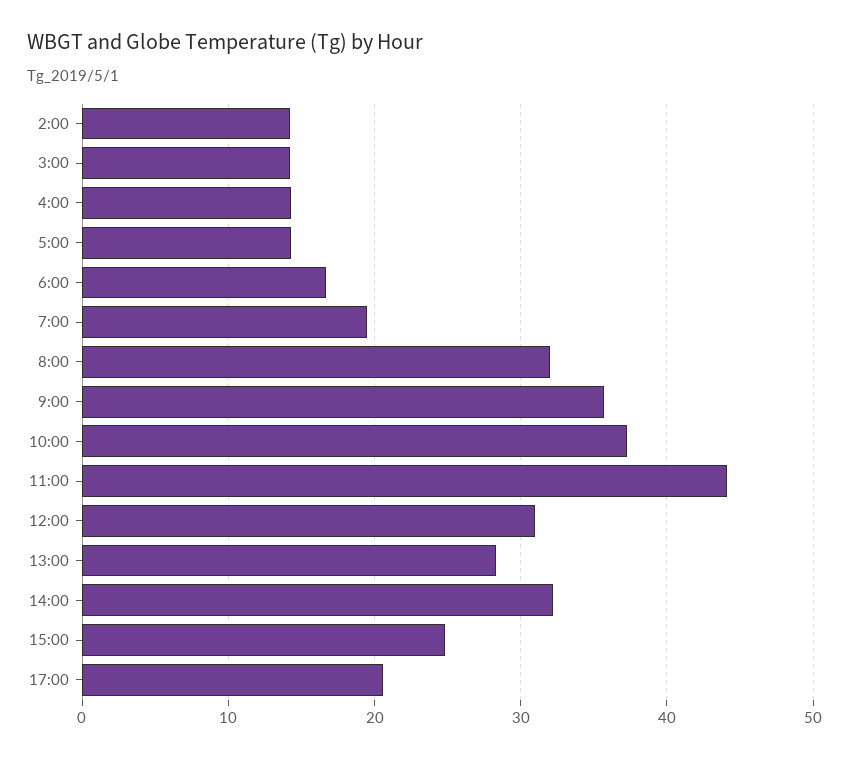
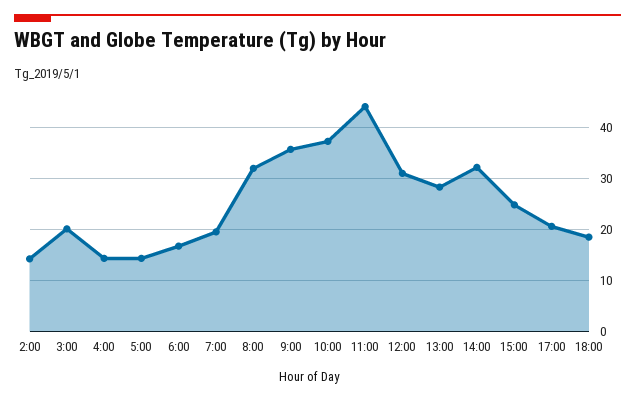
3:00: 14 -> 20
18:00: none -> 18

